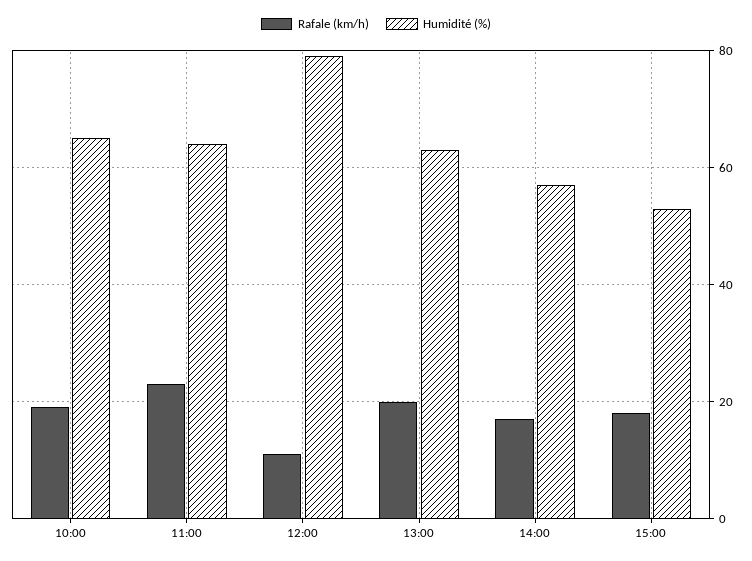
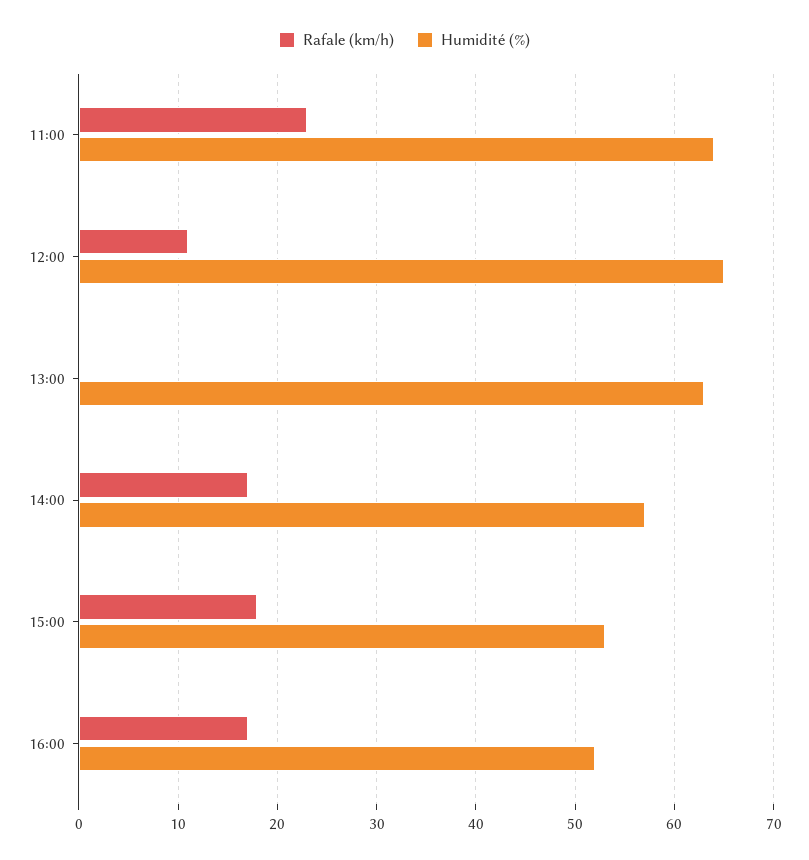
Rafale (km/h), 10:00: 20 -> none
Humidité (%), 10:00: 65 -> none
Humidité (%), 12:00: 80 -> 65
Rafale (km/h), 13:00: 20 -> 0
Rafale (km/h), 16:00: none -> 17
Humidité (%), 16:00: none -> 52

